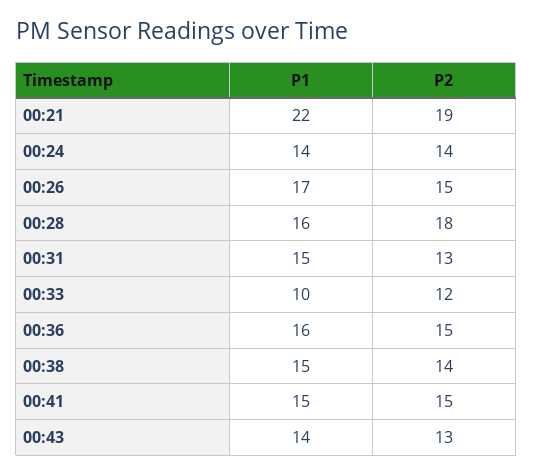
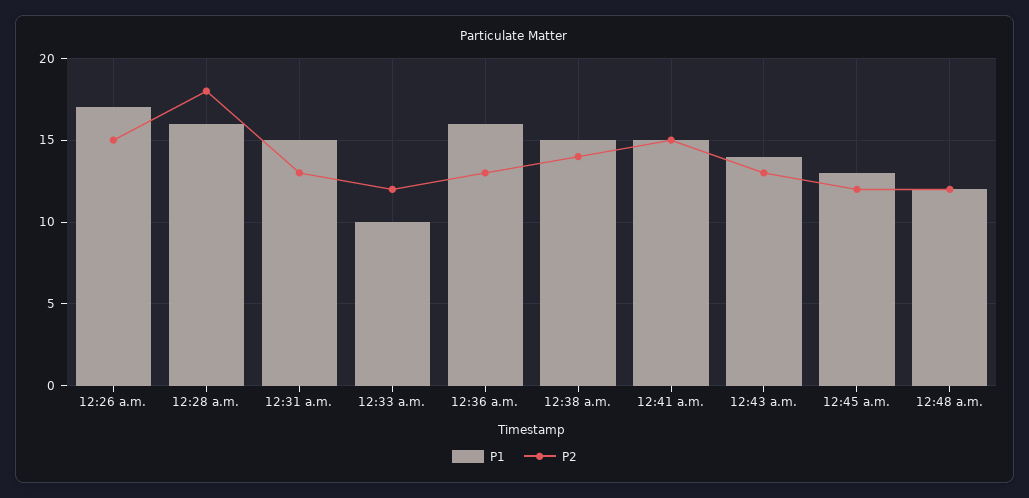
P1, 00:21: 22 -> none
P2, 00:21: 19 -> none
P1, 00:24: 14 -> none
P2, 00:24: 14 -> none
P2, 00:36: 15 -> 13
P1, 12:45 a.m.: none -> 13
P2, 12:45 a.m.: none -> 12
P1, 12:48 a.m.: none -> 12
P2, 12:48 a.m.: none -> 12

